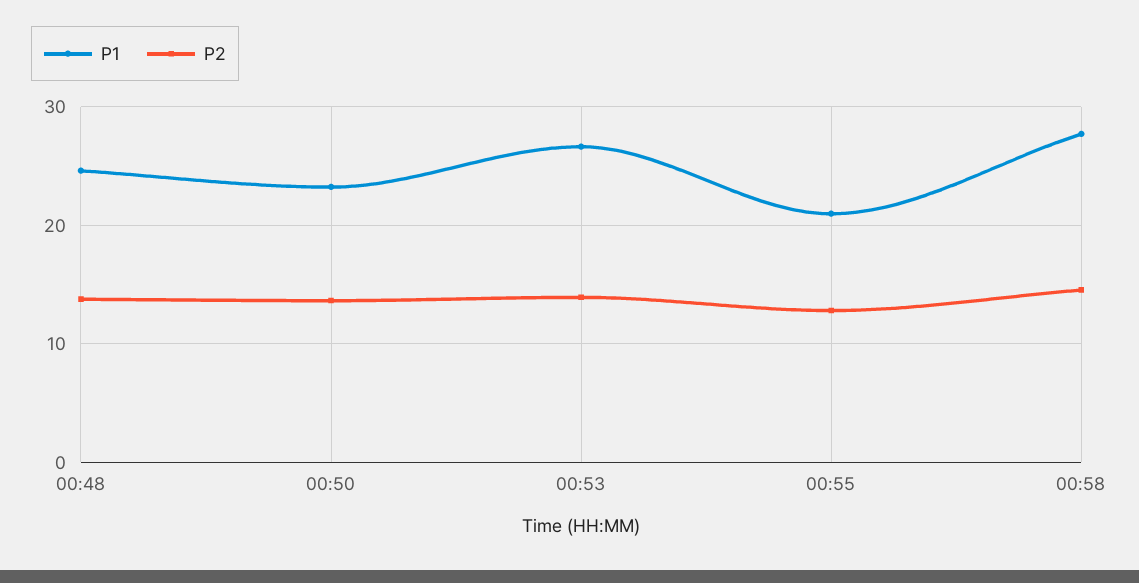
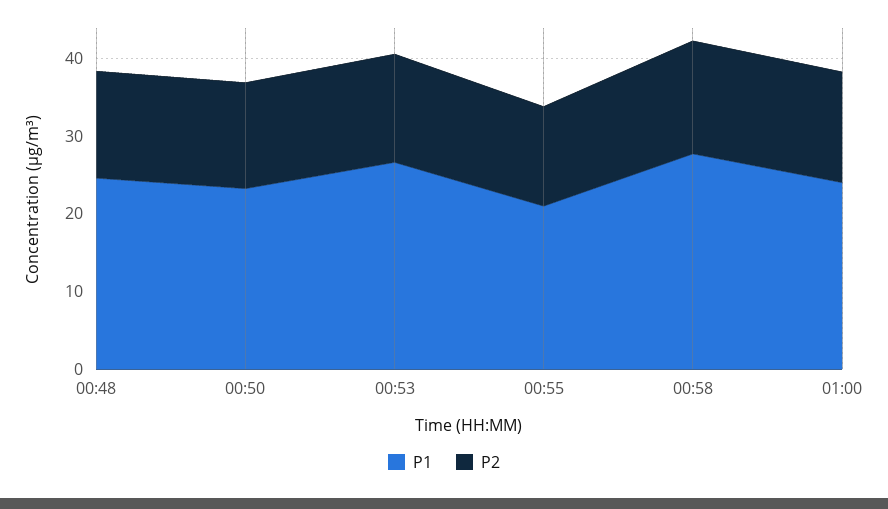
P1, 01:00: none -> 24
P2, 01:00: none -> 14

